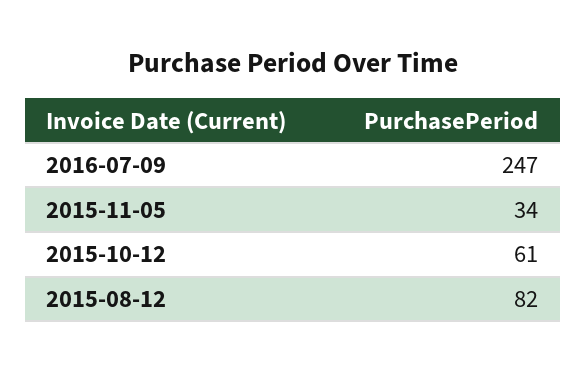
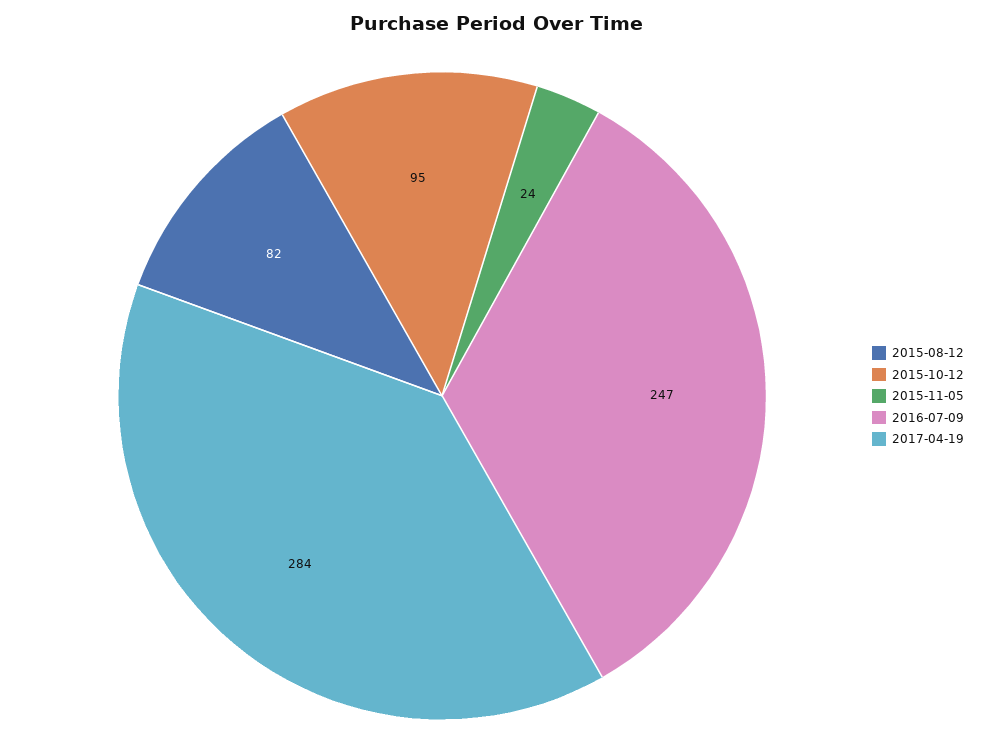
2015-11-05: 34 -> 24
2015-10-12: 61 -> 95
2017-04-19: none -> 284

